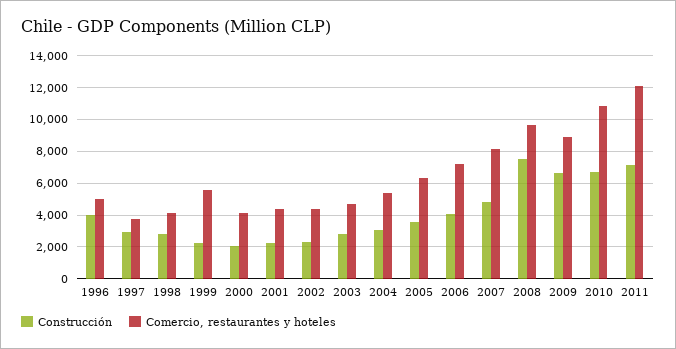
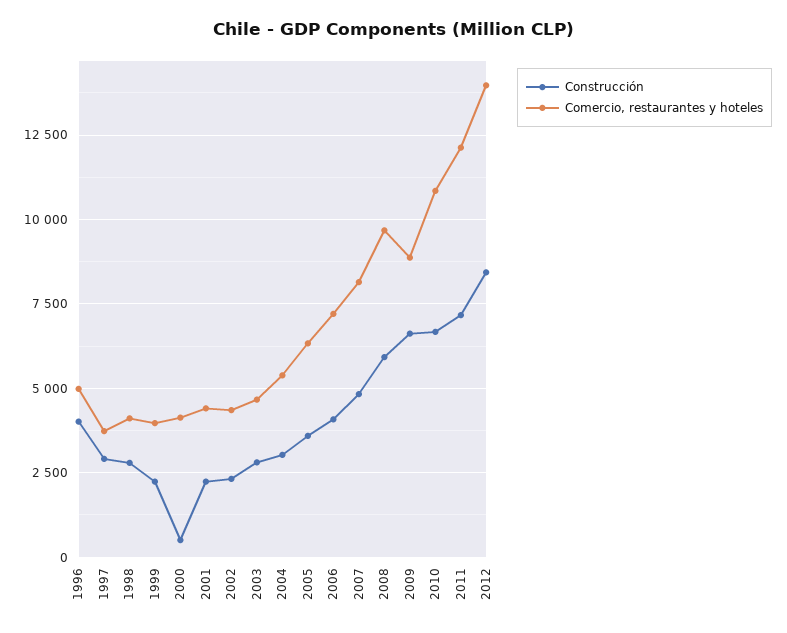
Comercio, restaurantes y hoteles, 1999: 5500 -> 4000
Construcción, 2000: 2000 -> 500
Construcción, 2008: 7500 -> 6000
Construcción, 2012: none -> 8500
Comercio, restaurantes y hoteles, 2012: none -> 14000

